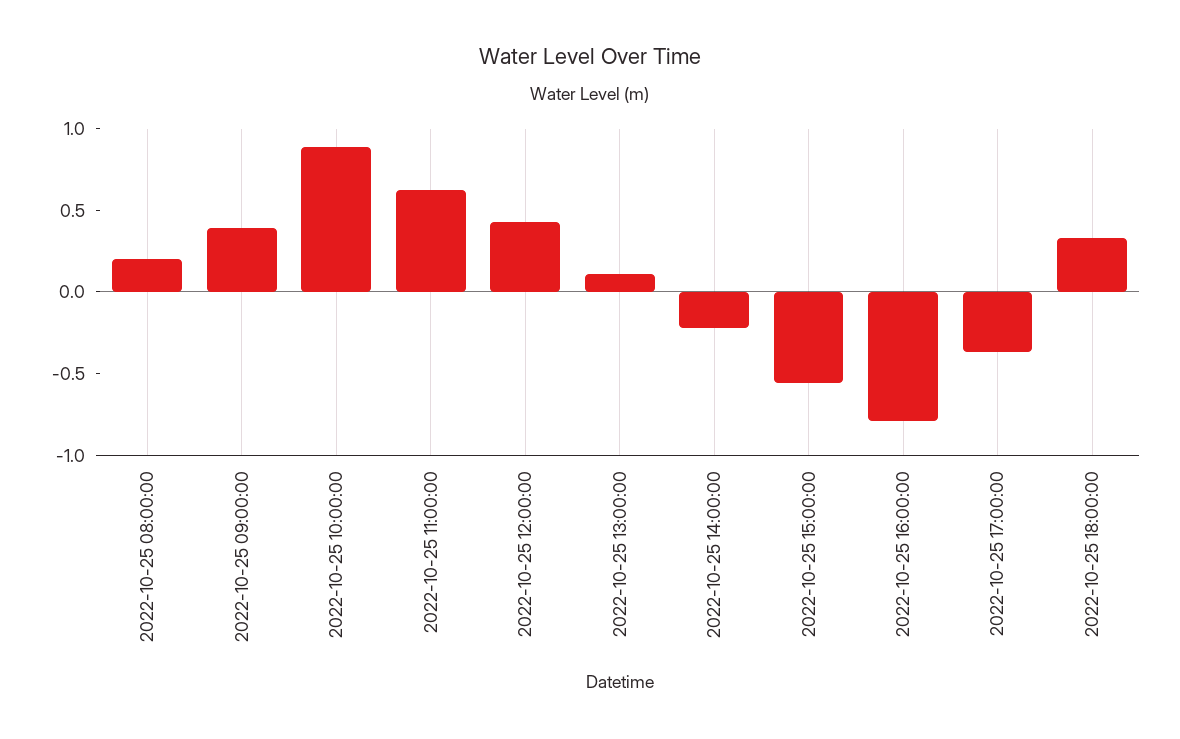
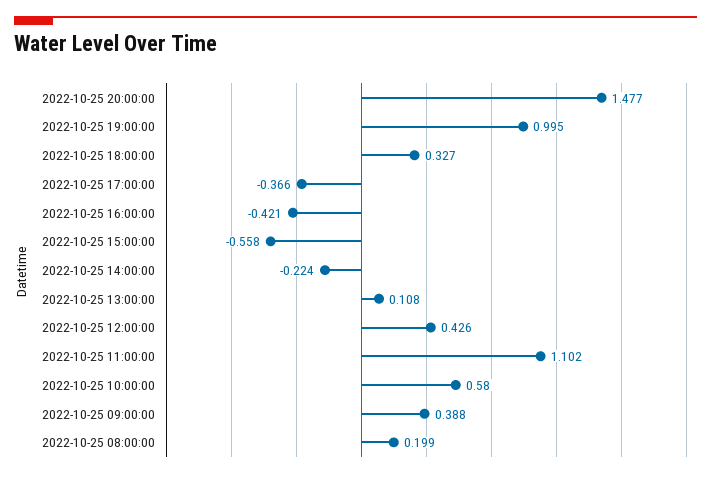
2022-10-25 10:00:00: 0.9 -> 0.58
2022-10-25 11:00:00: 0.6 -> 1.102
2022-10-25 16:00:00: -0.8 -> -0.421
2022-10-25 20:00:00: none -> 1.477
2022-10-25 19:00:00: none -> 0.995

